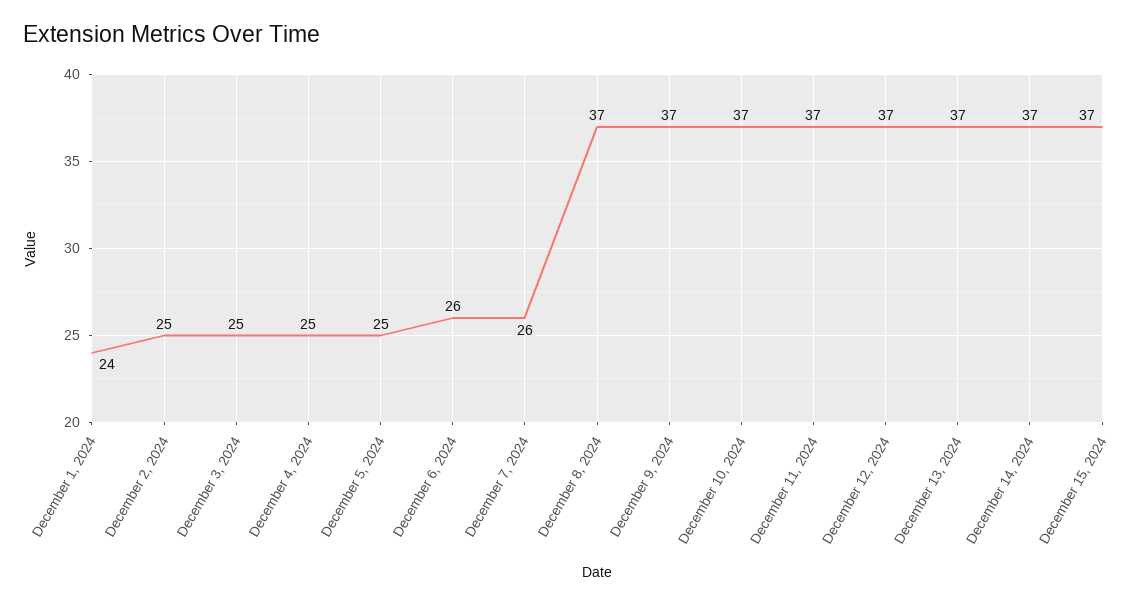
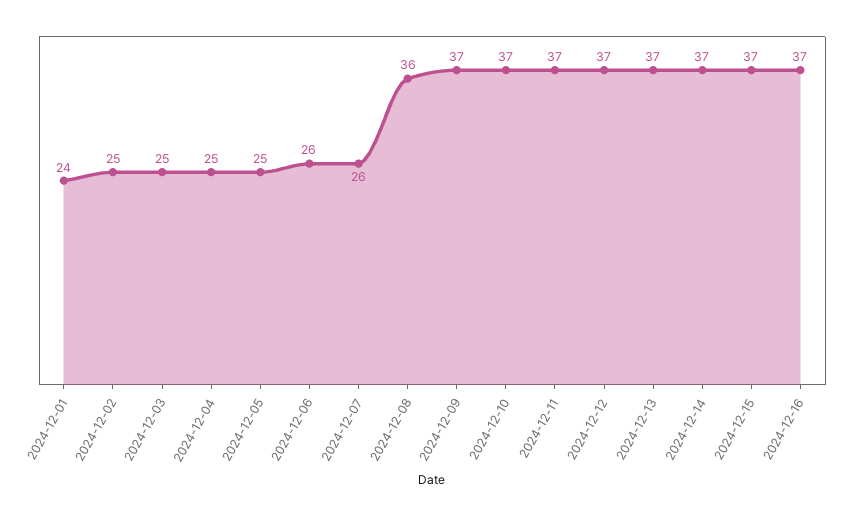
December 8, 2024: 37 -> 36
2024-12-16: none -> 37

